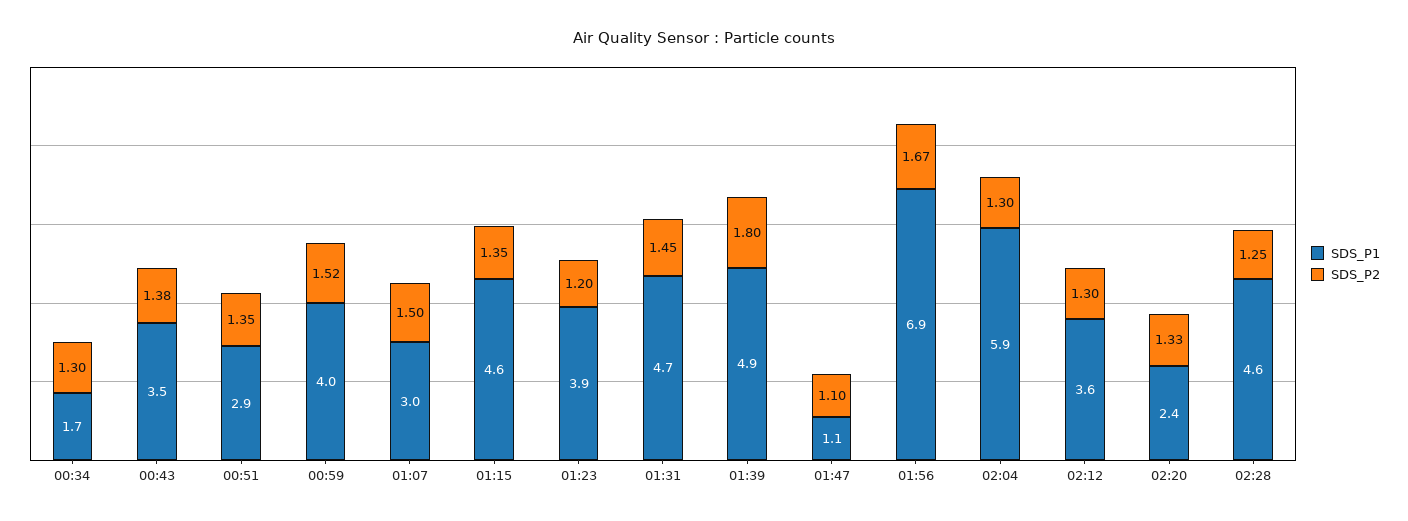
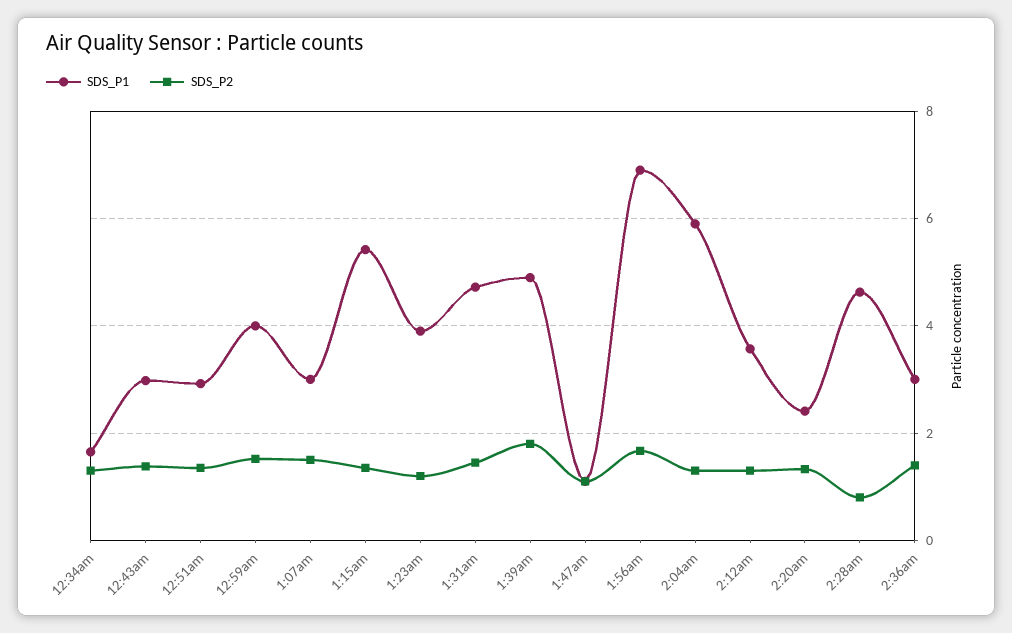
SDS_P1, 00:43: 3.5 -> 3
SDS_P1, 01:15: 4.6 -> 5.4
SDS_P2, 02:28: 1.25 -> 0.8
SDS_P1, 2:36am: none -> 3
SDS_P2, 2:36am: none -> 1.4

